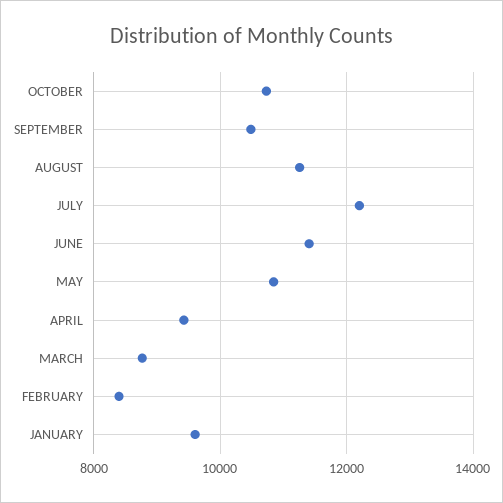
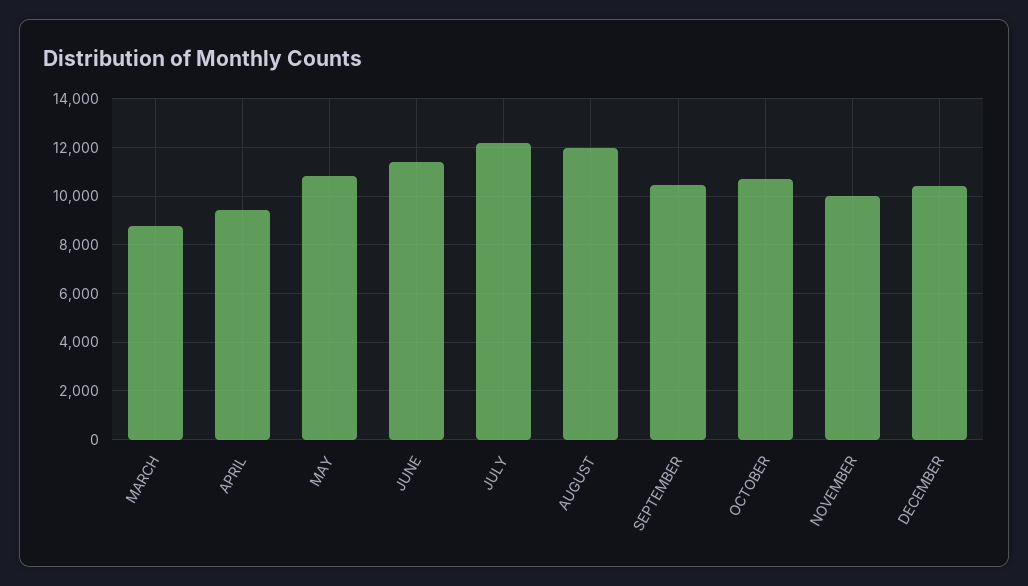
AUGUST: 11200 -> 12000
FEBRUARY: 8400 -> none
JANUARY: 9600 -> none
NOVEMBER: none -> 10000
DECEMBER: none -> 10500

